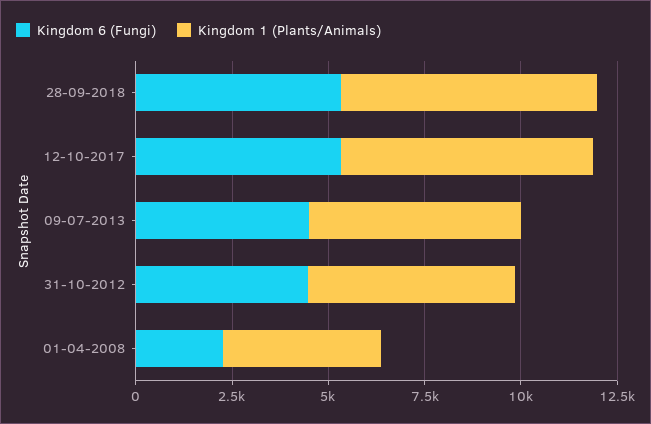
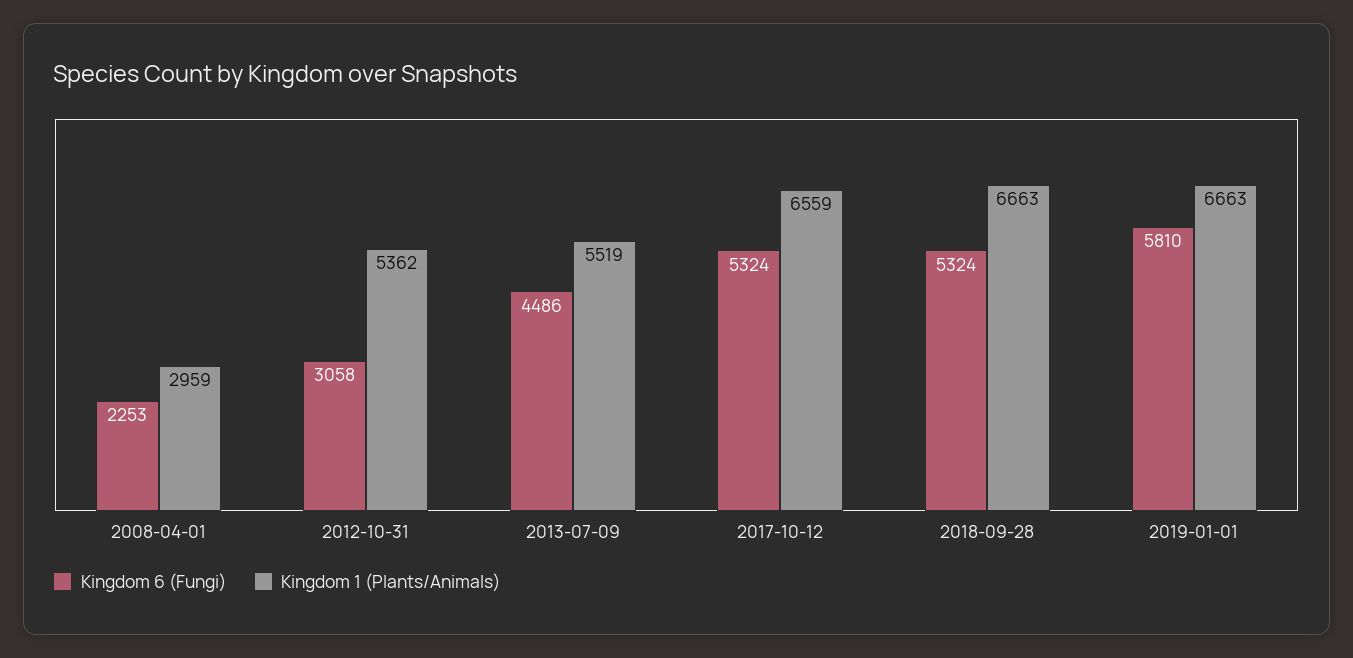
Kingdom 6 (Fungi), 31-10-2012: 4500 -> 3058
Kingdom 1 (Plants/Animals), 01-04-2008: 4000 -> 2959
Kingdom 6 (Fungi), 2019-01-01: none -> 5810
Kingdom 1 (Plants/Animals), 2019-01-01: none -> 6663

